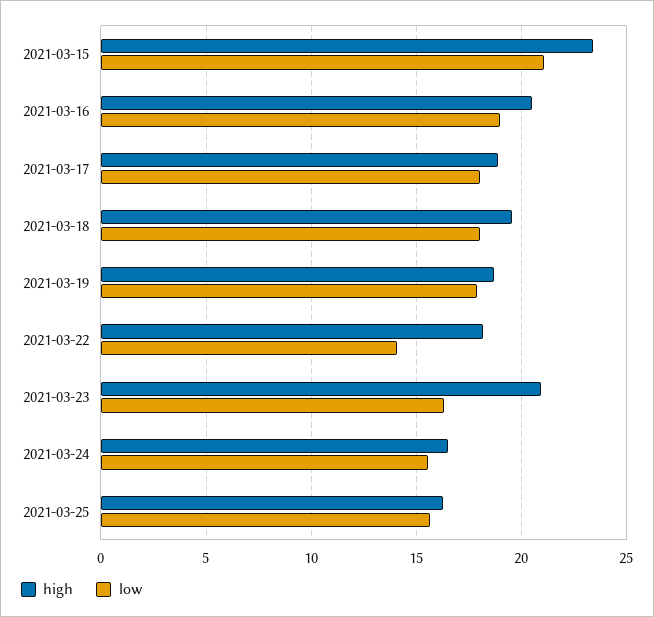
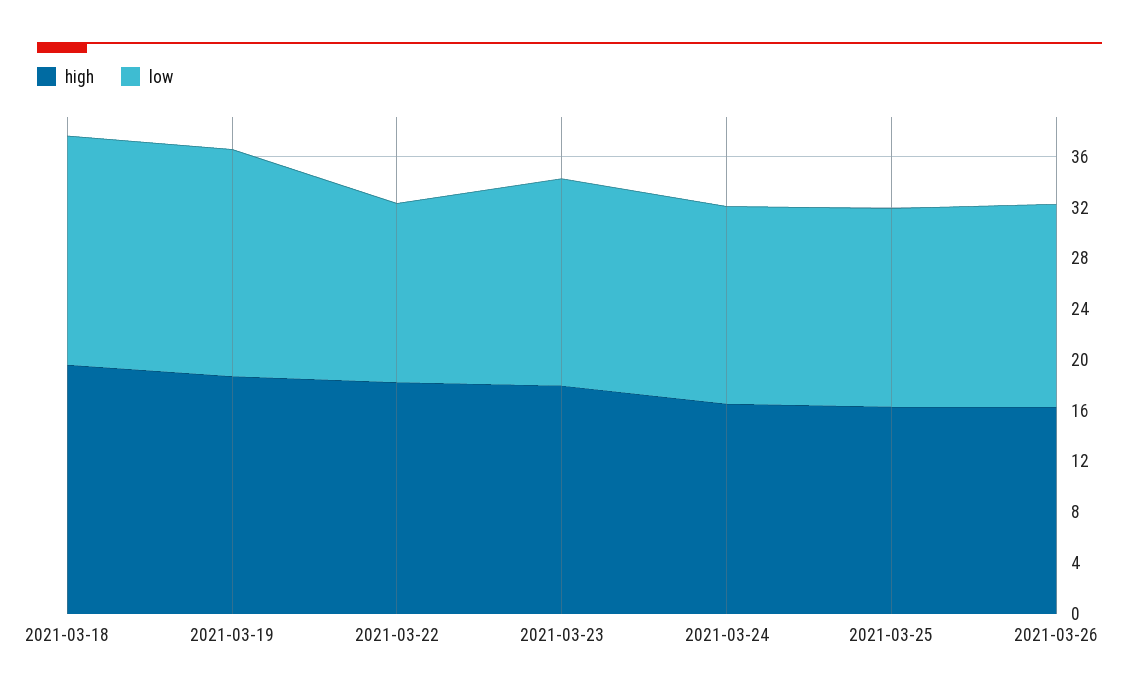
high, 2021-03-15: 23.5 -> none
low, 2021-03-15: 21 -> none
high, 2021-03-16: 20.5 -> none
low, 2021-03-16: 19 -> none
high, 2021-03-17: 19 -> none
low, 2021-03-17: 18 -> none
high, 2021-03-23: 21 -> 18
high, 2021-03-26: none -> 16
low, 2021-03-26: none -> 16

